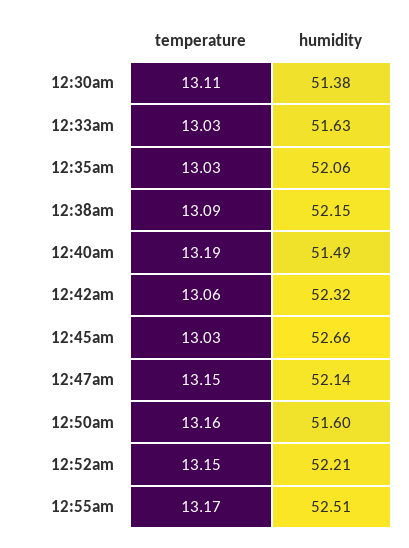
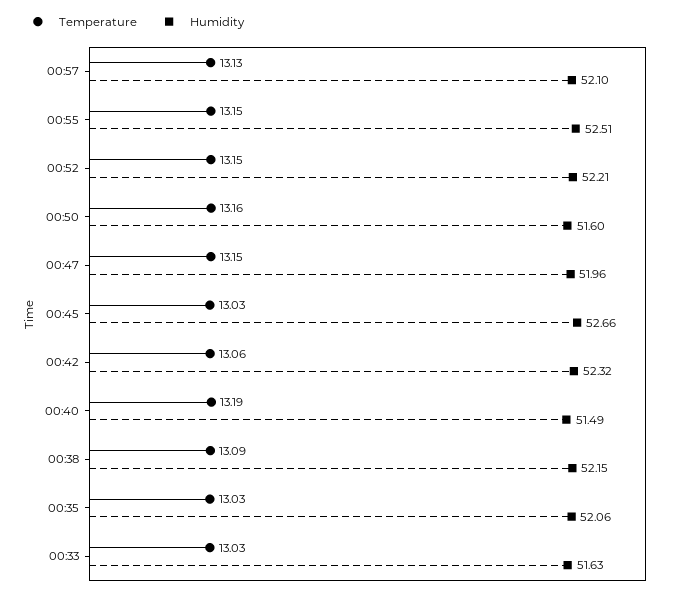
temperature, 12:30am: 13.11 -> none
humidity, 12:30am: 51.38 -> none
humidity, 12:47am: 52.14 -> 51.96
temperature, 12:55am: 13.17 -> 13.15
temperature, 00:57: none -> 13.13
humidity, 00:57: none -> 52.1

